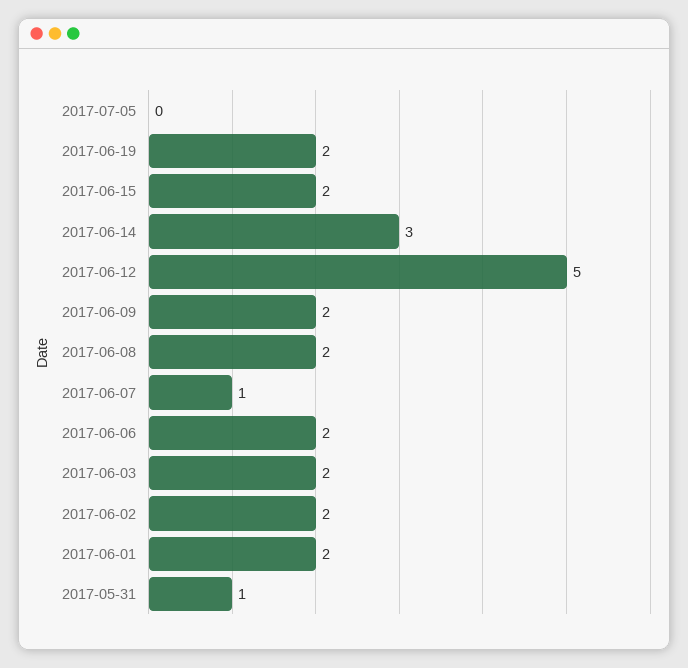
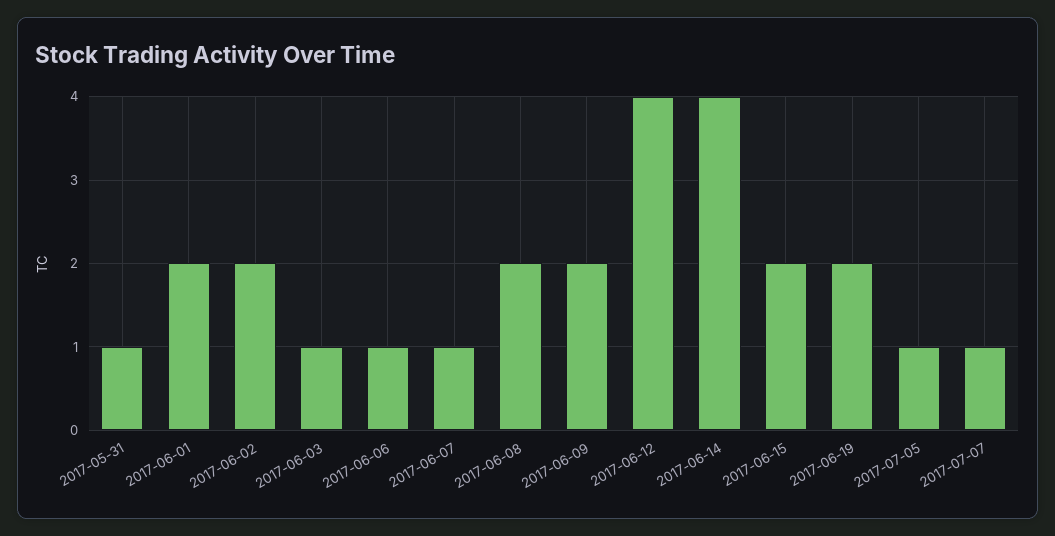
2017-07-05: 0 -> 1
2017-06-14: 3 -> 4
2017-06-12: 5 -> 4
2017-06-06: 2 -> 1
2017-06-03: 2 -> 1
2017-07-07: none -> 1

